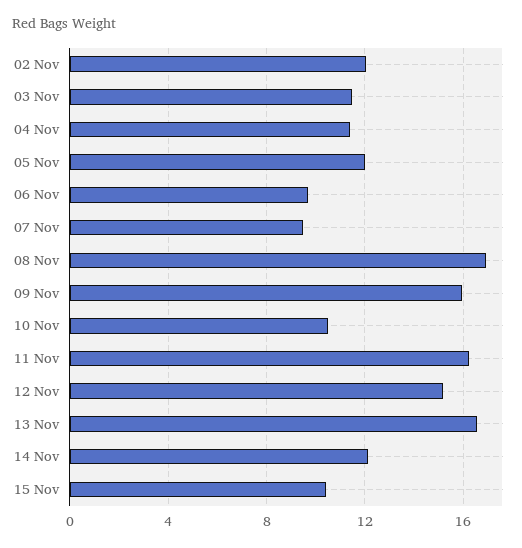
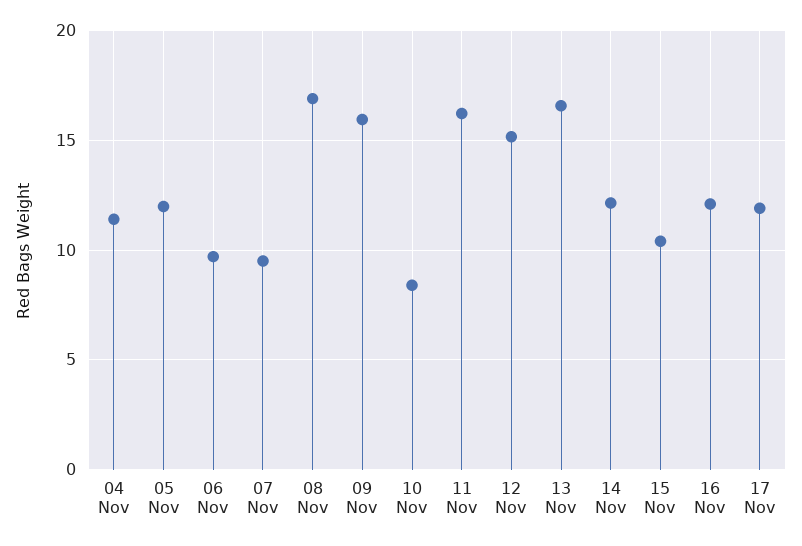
02 Nov: 12 -> none
03 Nov: 11.5 -> none
10 Nov: 10.5 -> 8.5
16 Nov: none -> 12
17 Nov: none -> 12

